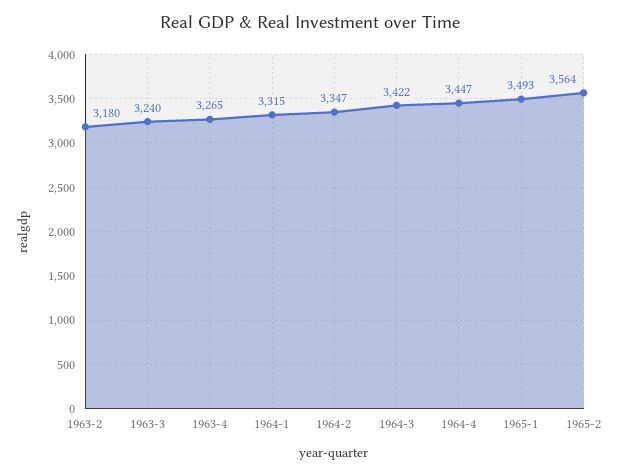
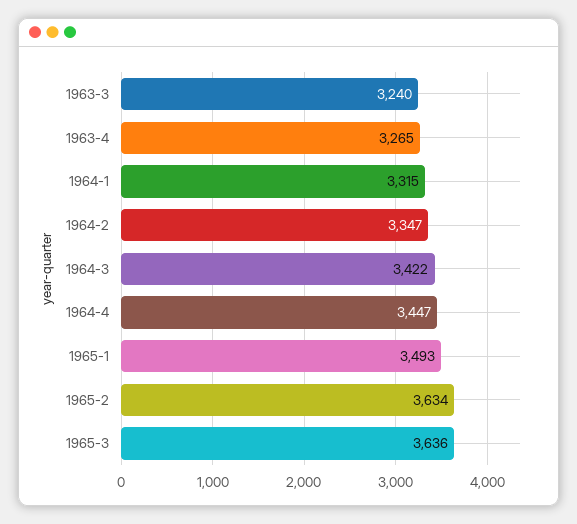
1963-2: 3180 -> none
1965-2: 3564 -> 3634
1965-3: none -> 3636

